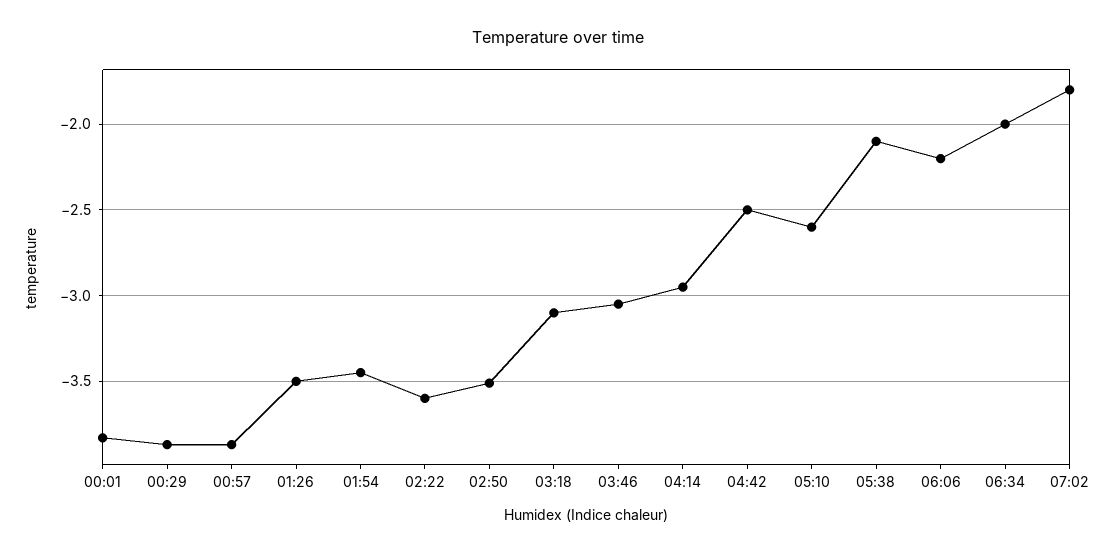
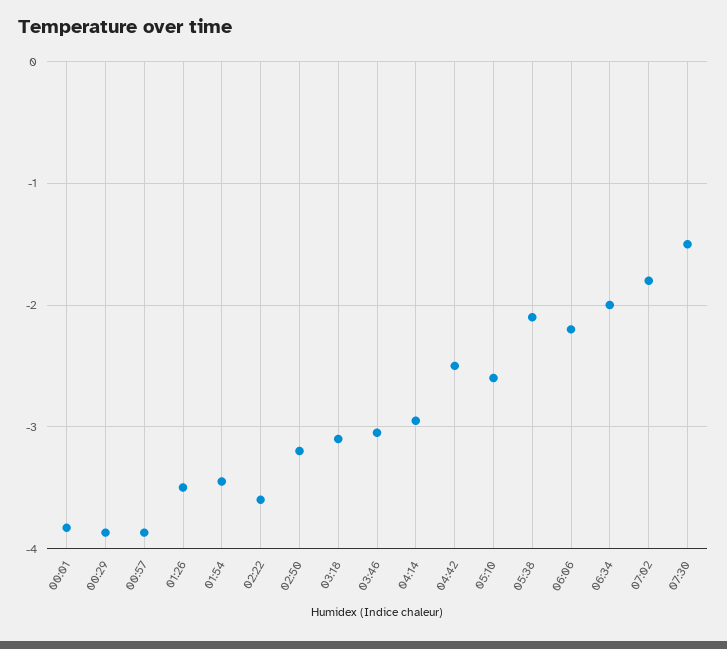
02:50: -3.5 -> -3.2
07:30: none -> -1.5

